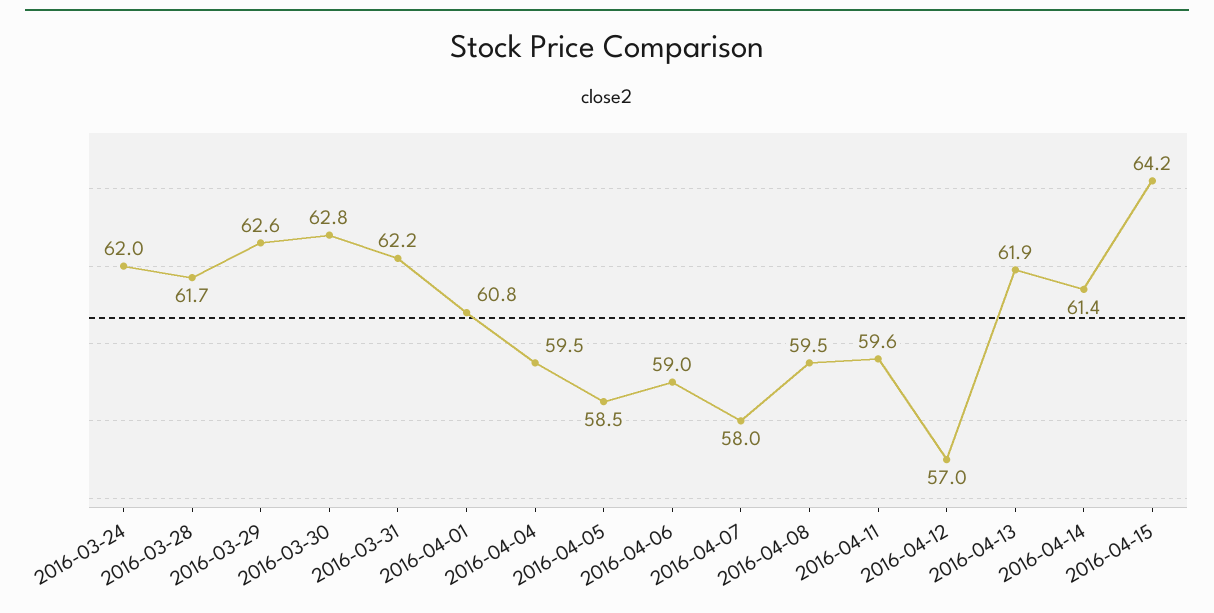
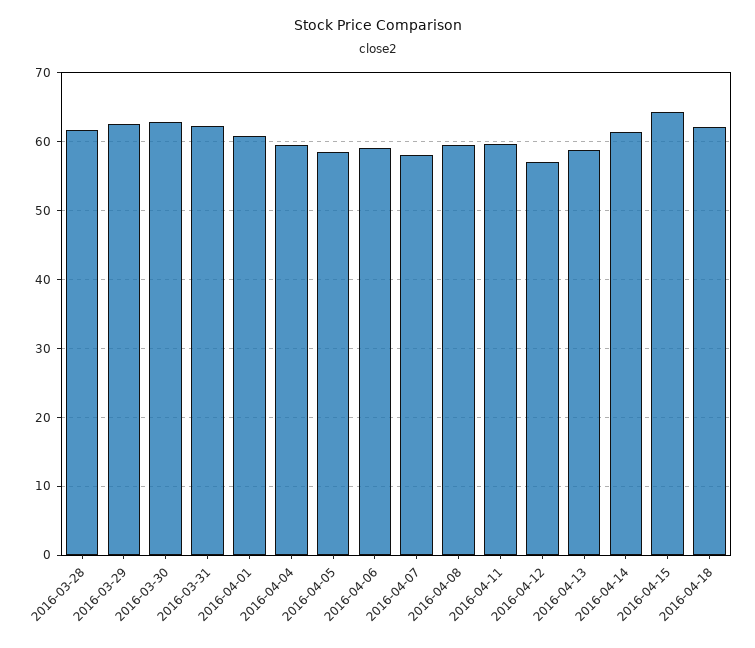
2016-03-24: 62 -> none
2016-04-13: 61.9 -> 59
2016-04-18: none -> 62

